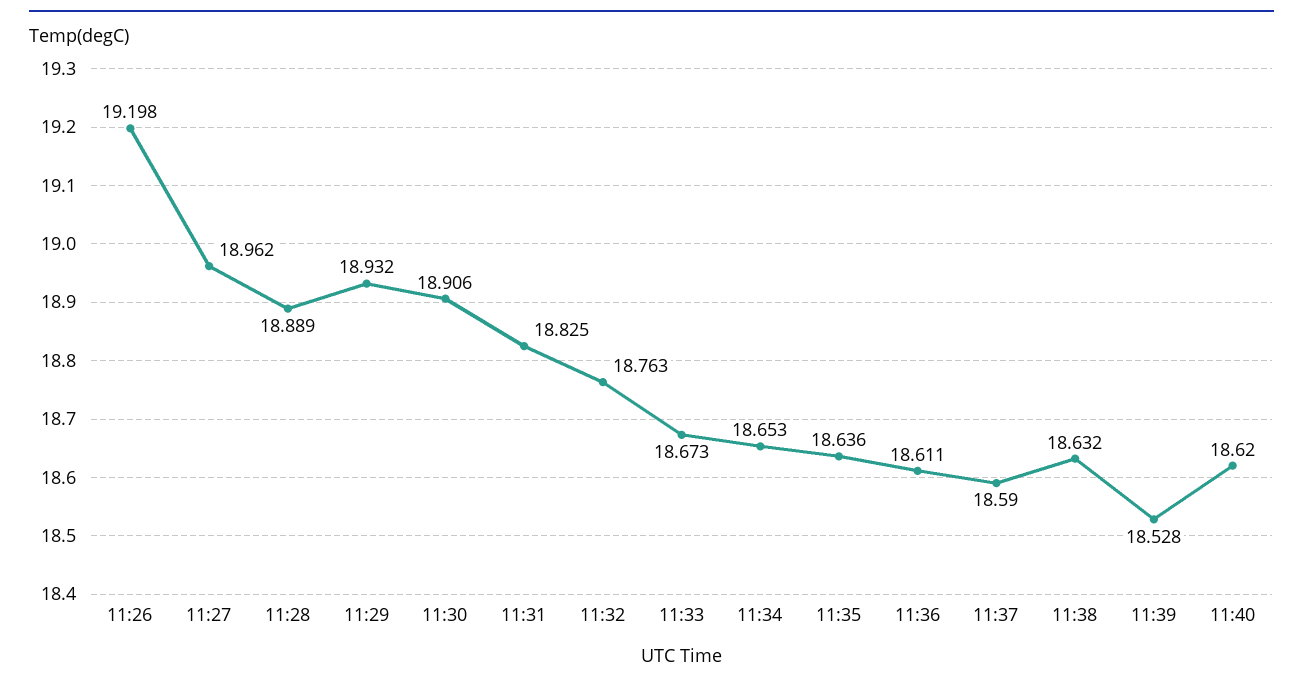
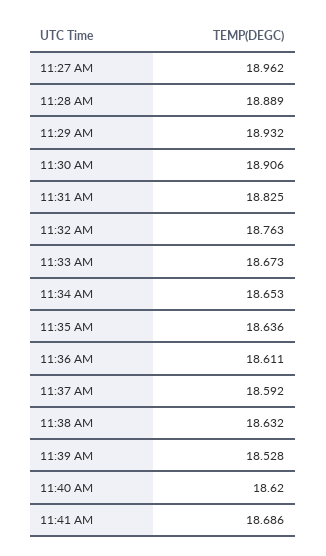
11:26: 19.198 -> none
11:37: 18.59 -> 18.592
11:41 AM: none -> 18.686

